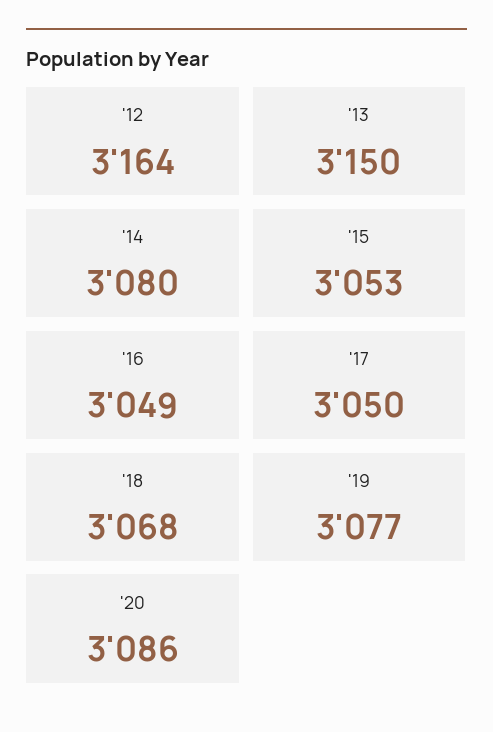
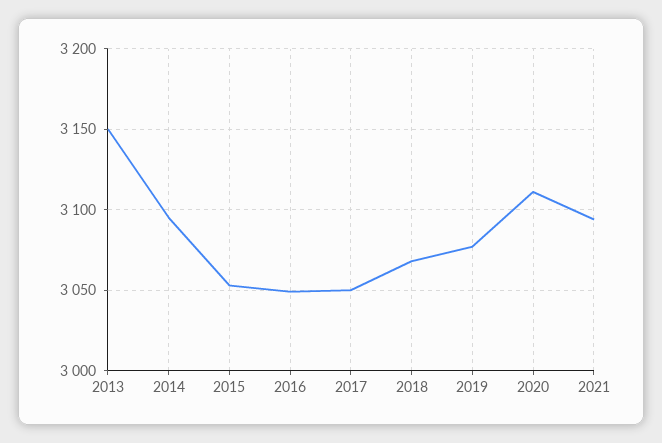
'12: 3164 -> none
'14: 3080 -> 3095
'20: 3086 -> 3110
2021: none -> 3095

